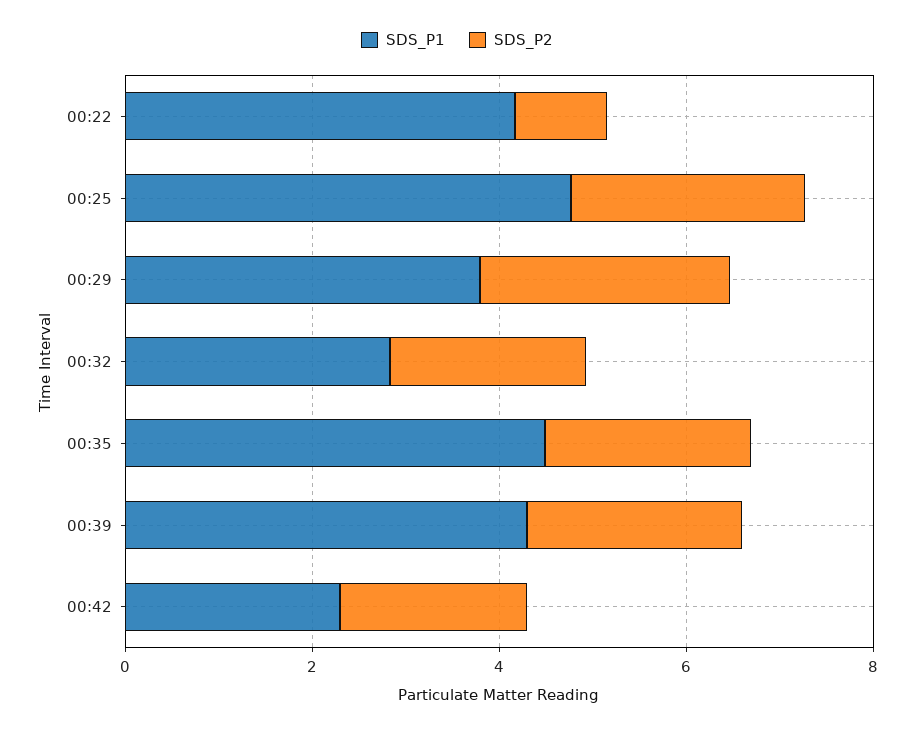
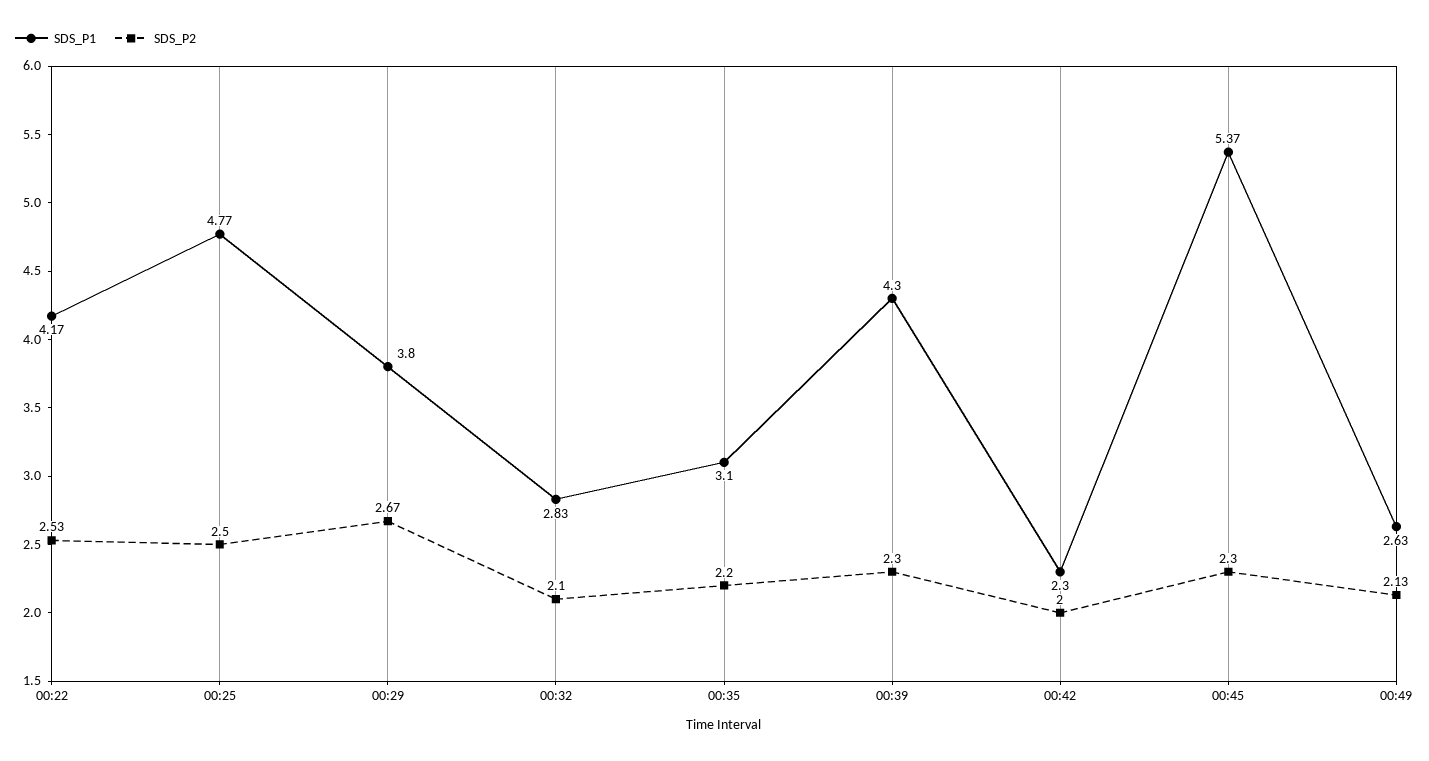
SDS_P2, 00:22: 1 -> 2.53
SDS_P1, 00:35: 4.5 -> 3.1
SDS_P1, 00:45: none -> 5.37
SDS_P2, 00:45: none -> 2.3
SDS_P1, 00:49: none -> 2.63
SDS_P2, 00:49: none -> 2.13

